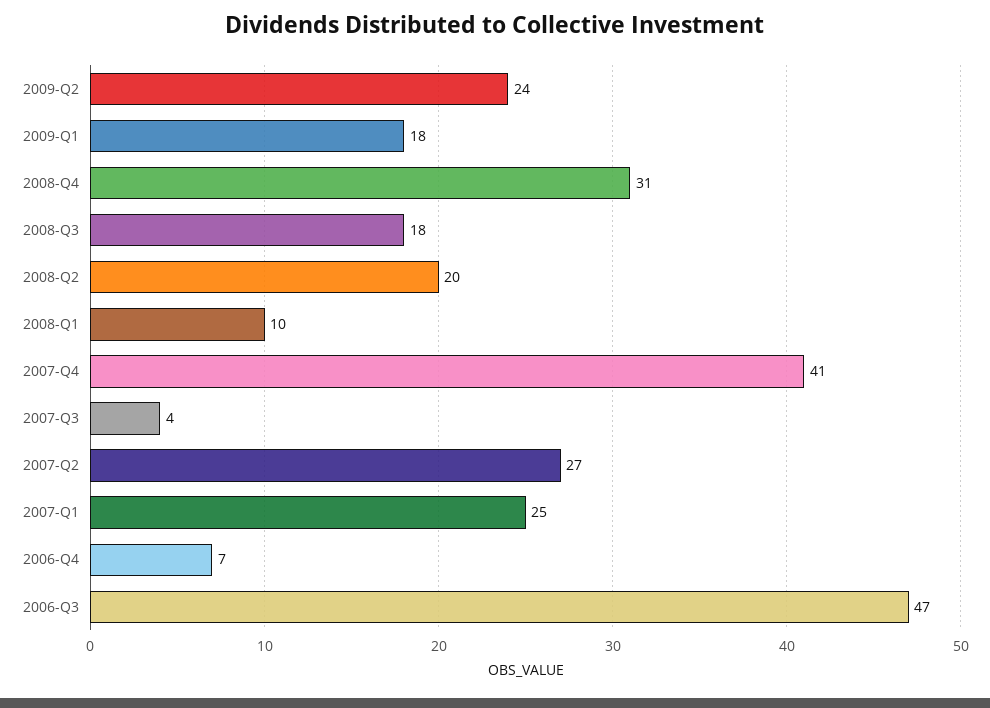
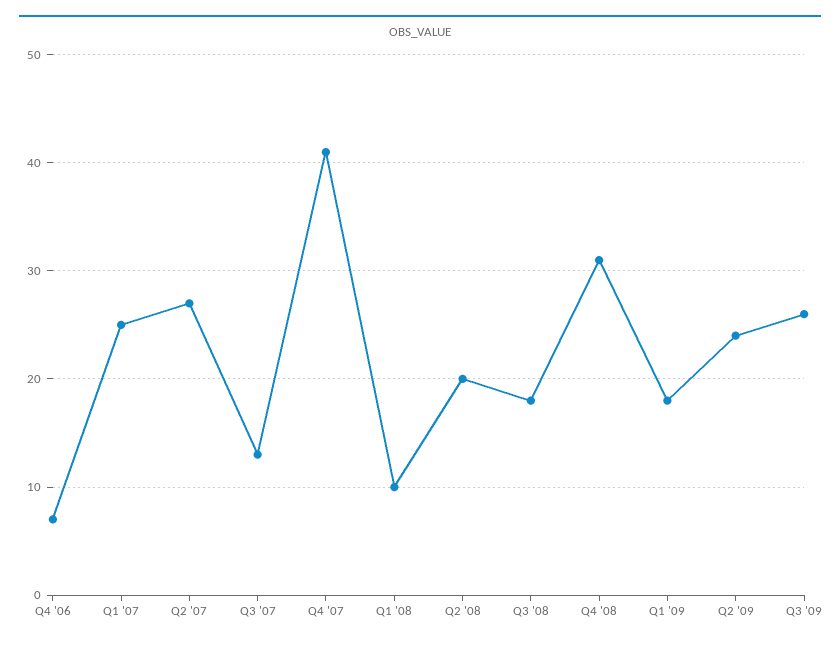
2007-Q3: 4 -> 13
2006-Q3: 47 -> none
Q3 '09: none -> 26

